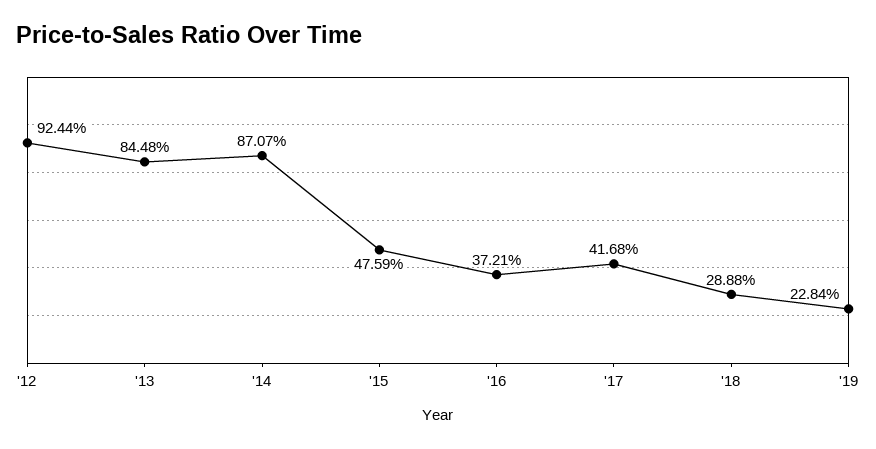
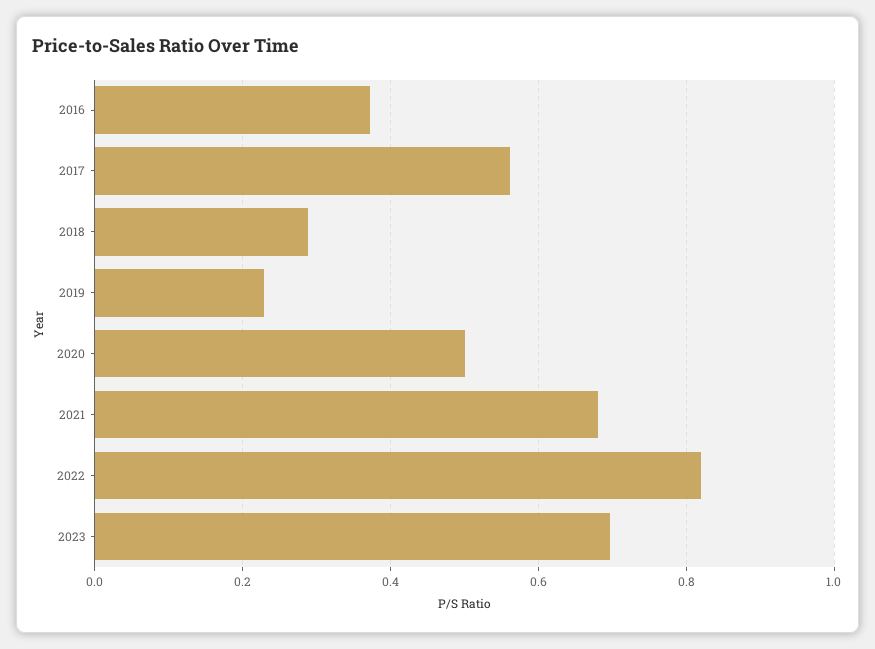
'12: 0.9244 -> none
'13: 0.8448 -> none
'14: 0.8707 -> none
'15: 0.4759 -> none
'17: 0.4168 -> 0.56
2020: none -> 0.5
2021: none -> 0.68
2022: none -> 0.82
2023: none -> 0.7

